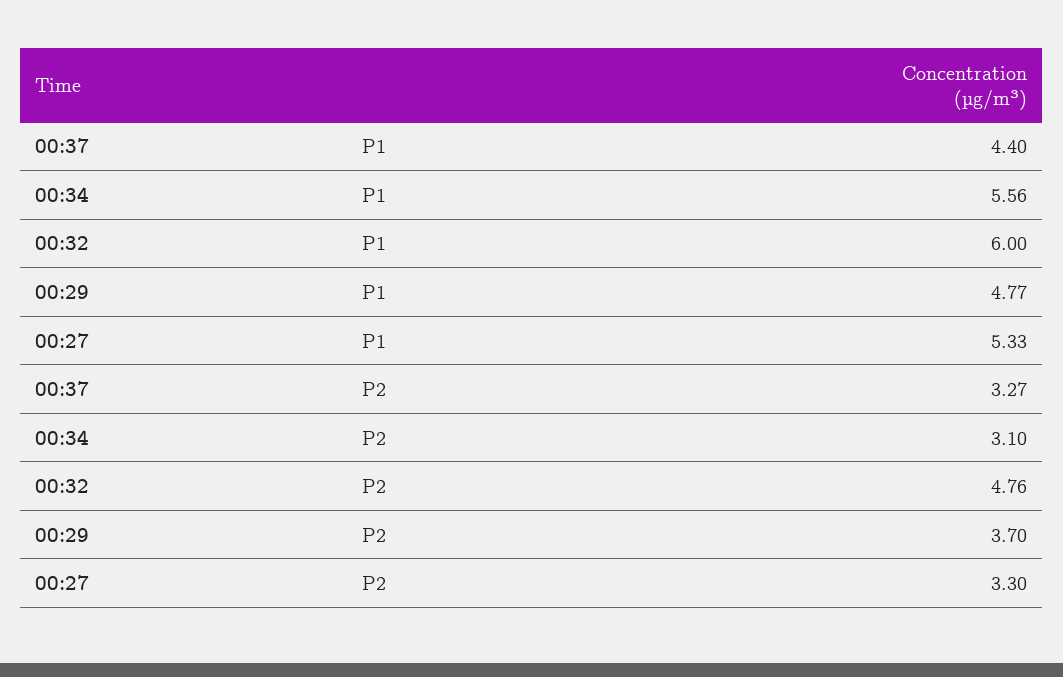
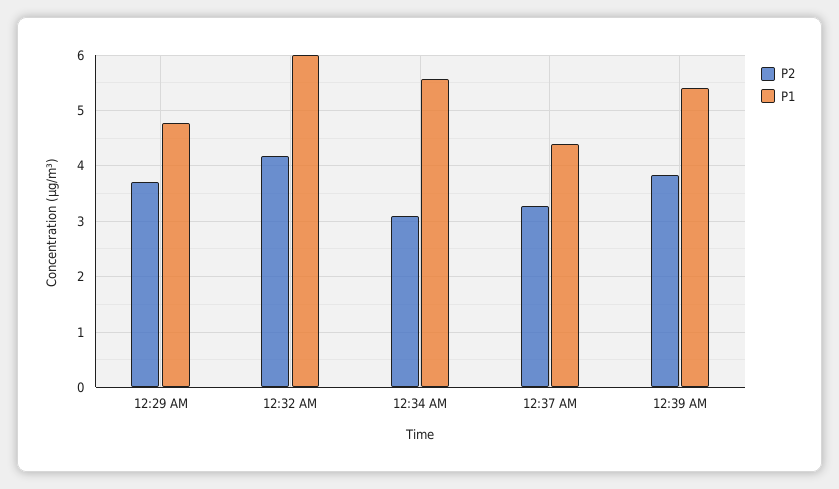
P1, 00:27: 5.33 -> none
P2, 00:32: 4.76 -> 4.2
P2, 00:27: 3.3 -> none
P2, 12:39 AM: none -> 3.8
P1, 12:39 AM: none -> 5.4

